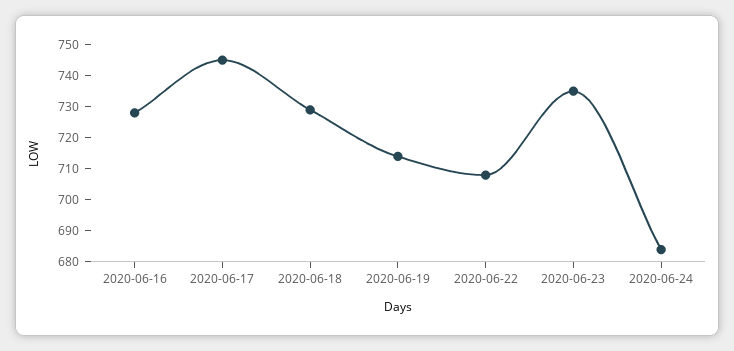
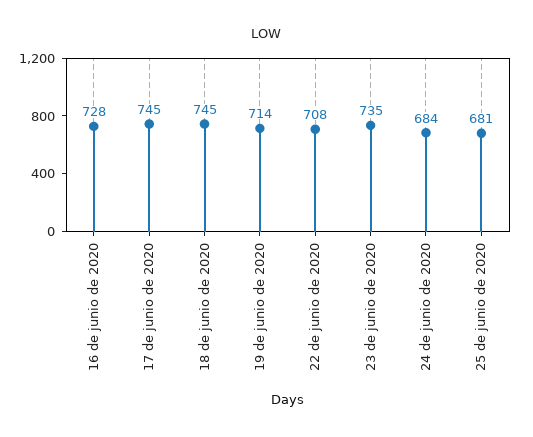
2020-06-18: 730 -> 745
25 de junio de 2020: none -> 681

